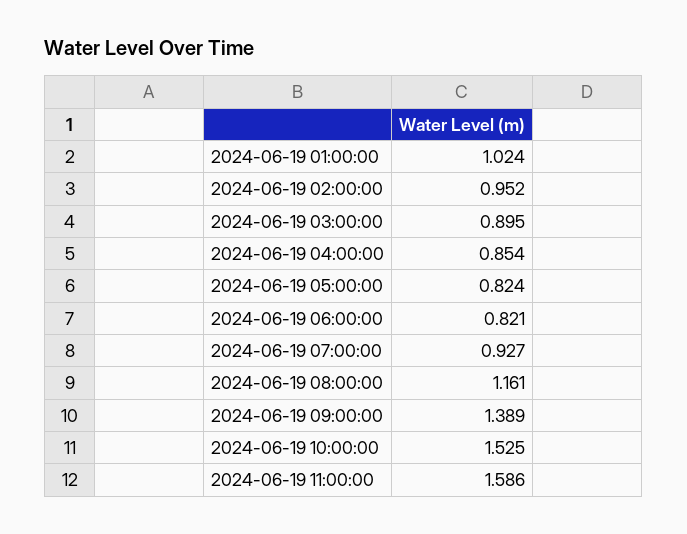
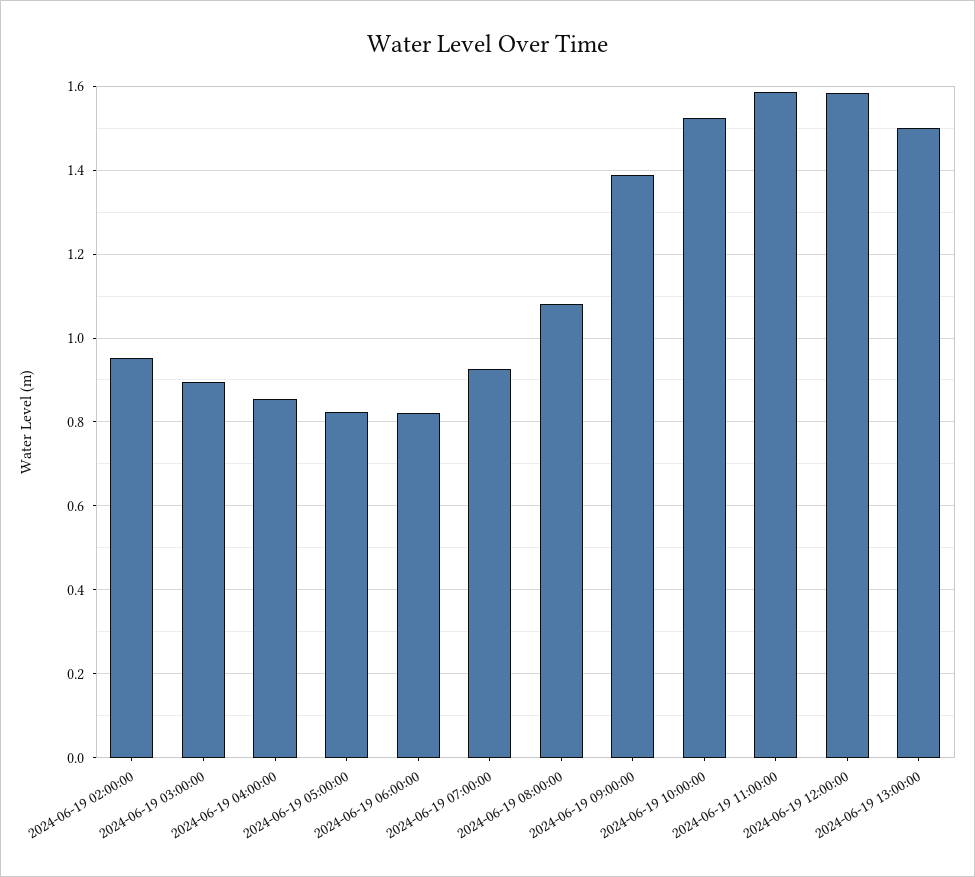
2024-06-19 01:00:00: 1.024 -> none
2024-06-19 08:00:00: 1.161 -> 1.08
2024-06-19 12:00:00: none -> 1.58
2024-06-19 13:00:00: none -> 1.5

